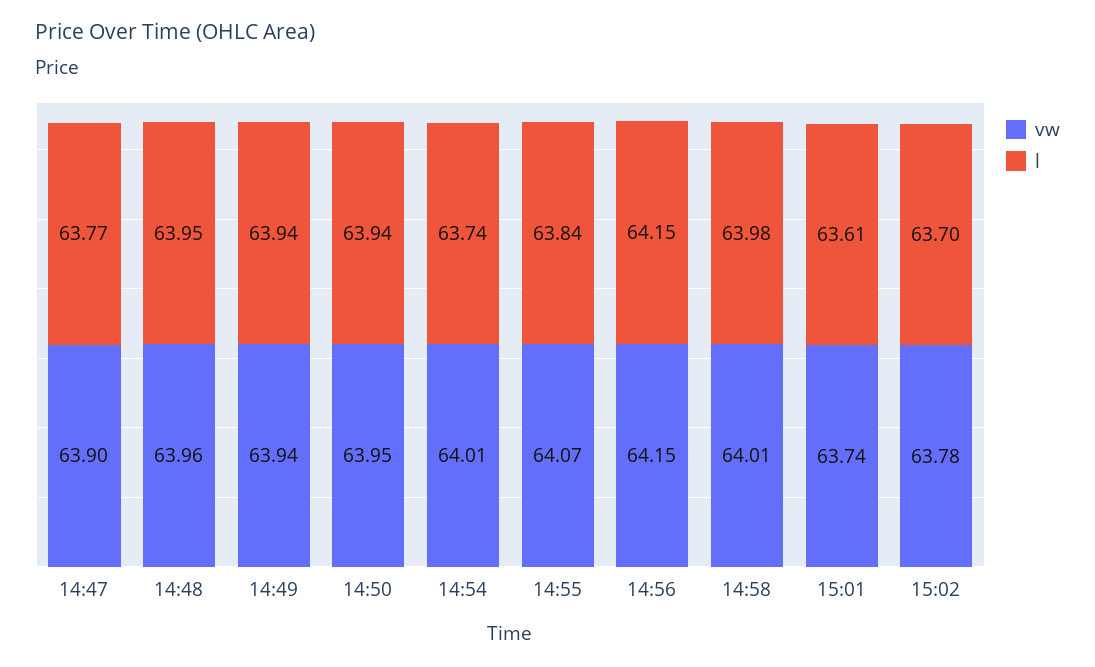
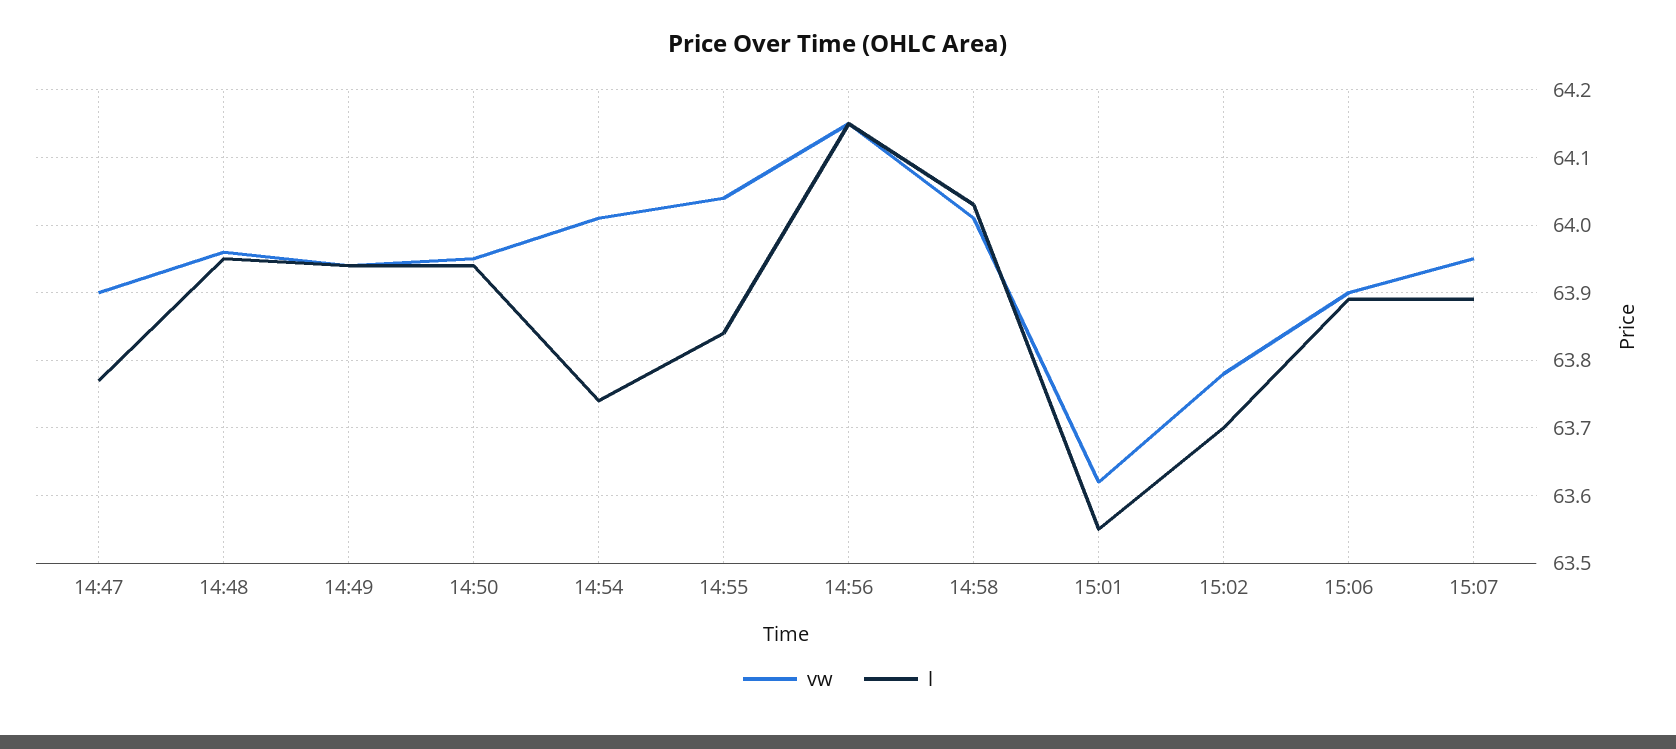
vw, 14:55: 64.07 -> 64.04
l, 14:58: 63.98 -> 64.03
vw, 15:01: 63.74 -> 63.62
l, 15:01: 63.61 -> 63.55
vw, 15:06: none -> 63.9
l, 15:06: none -> 63.89
vw, 15:07: none -> 63.95
l, 15:07: none -> 63.89

